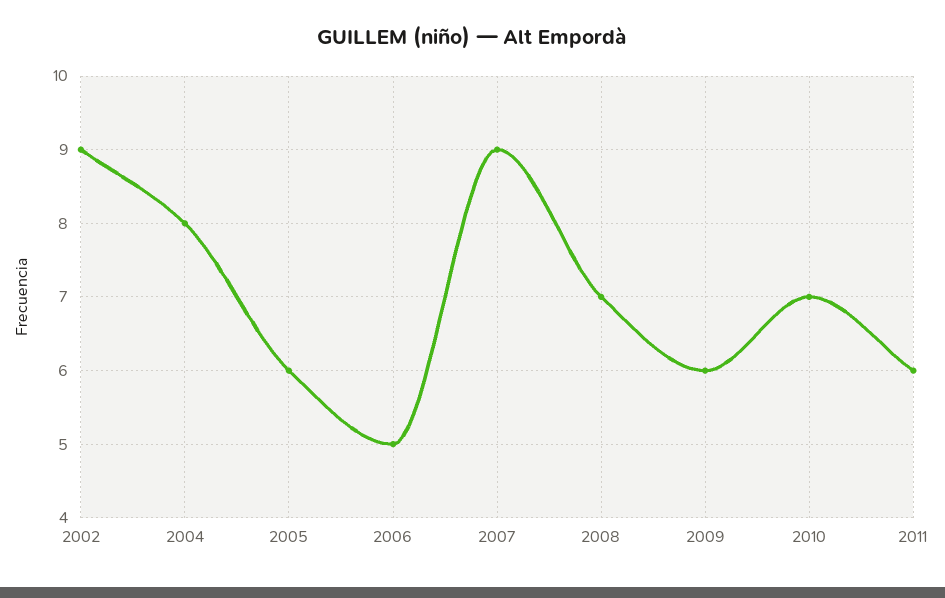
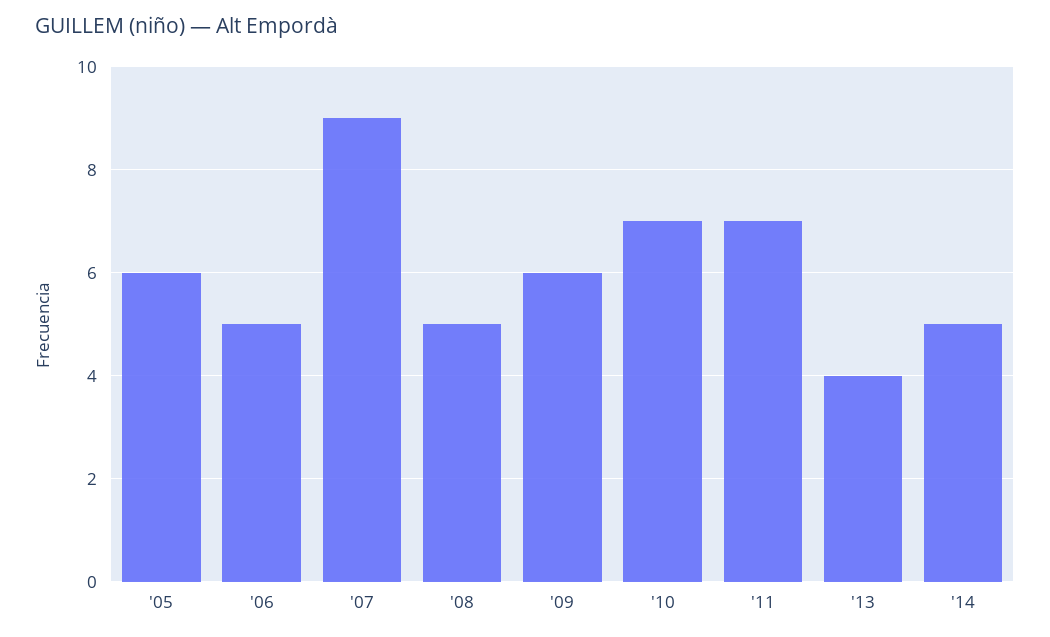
2002: 9 -> none
2004: 8 -> none
2008: 7 -> 5
2011: 6 -> 7
'13: none -> 4
'14: none -> 5

